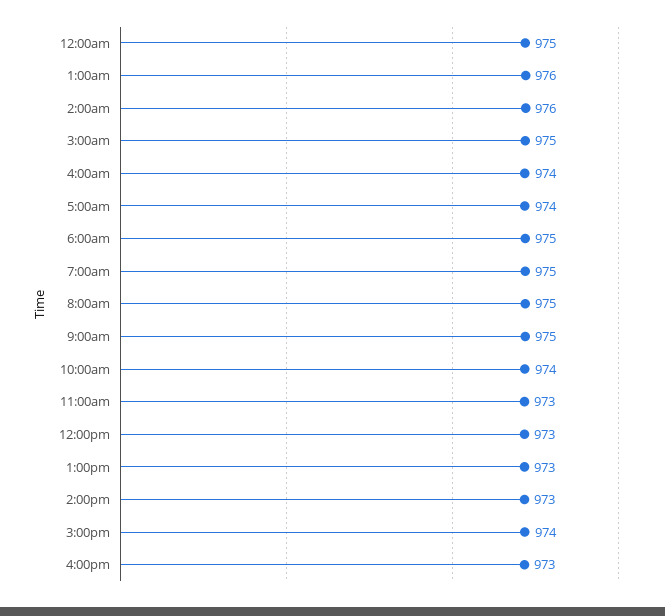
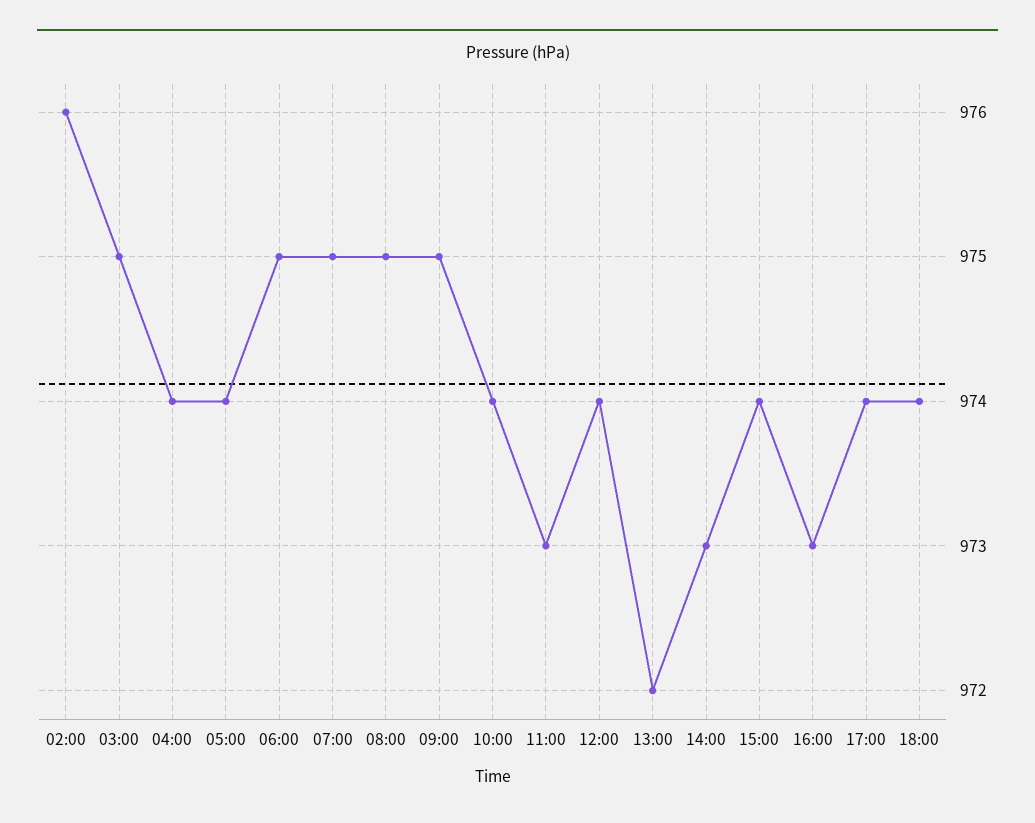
12:00am: 975 -> none
1:00am: 976 -> none
12:00pm: 973 -> 974
1:00pm: 973 -> 972
17:00: none -> 974
18:00: none -> 974

